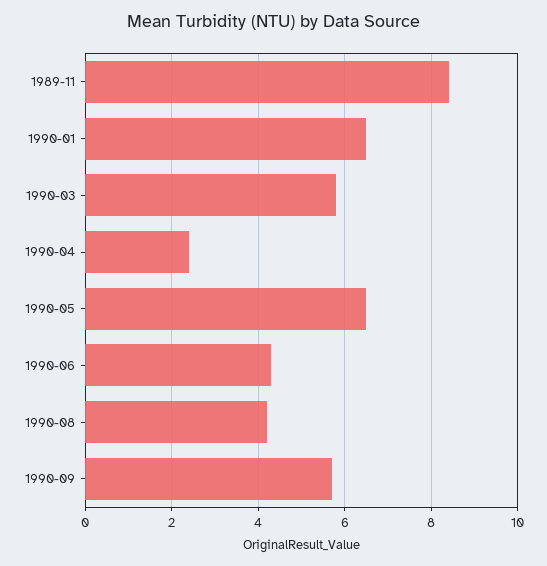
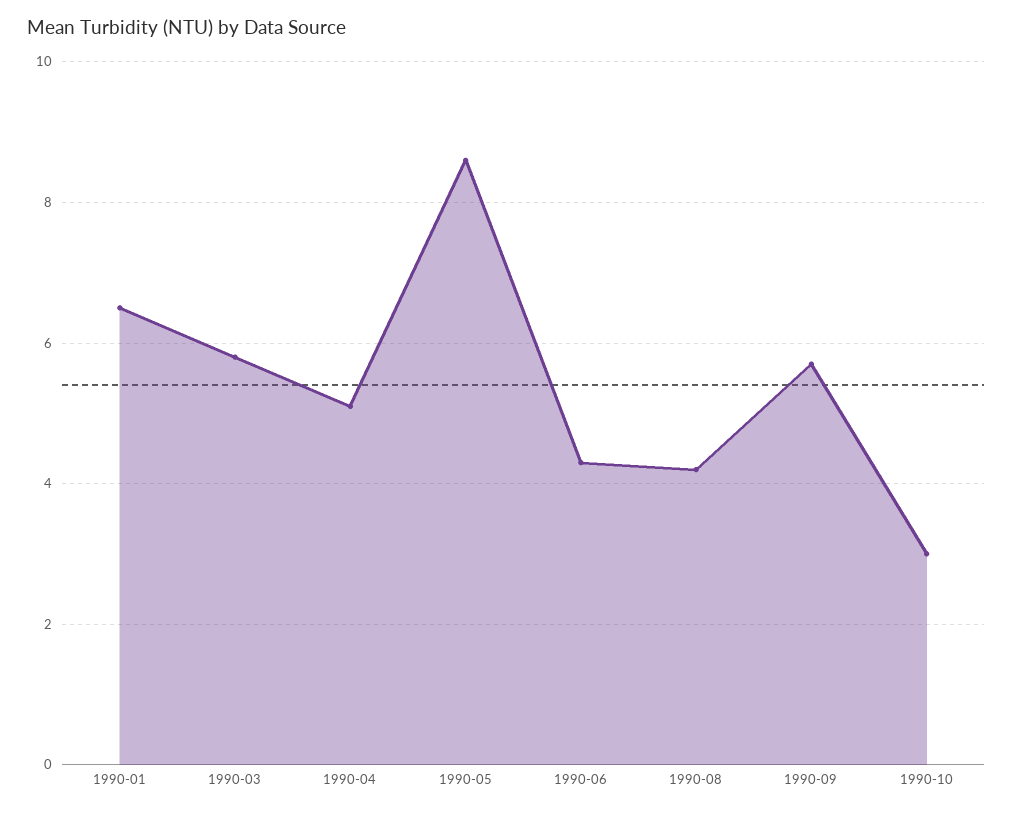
1989-11: 8.5 -> none
1990-04: 2.5 -> 5
1990-05: 6.5 -> 8.5
1990-10: none -> 3

